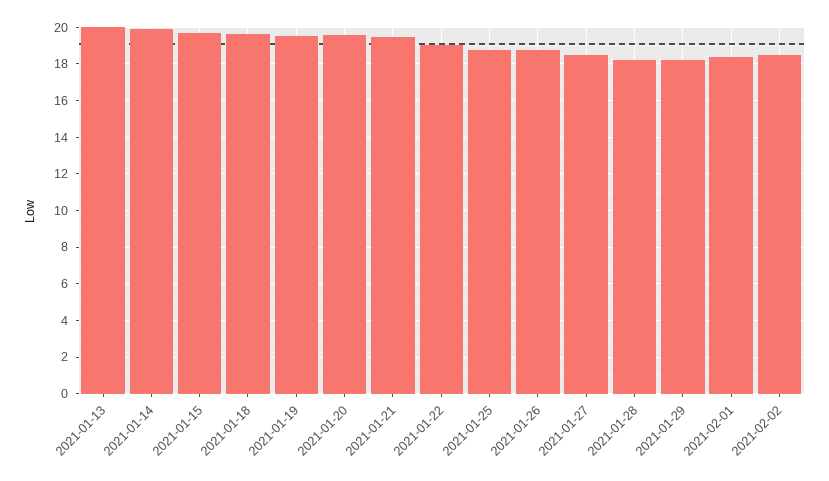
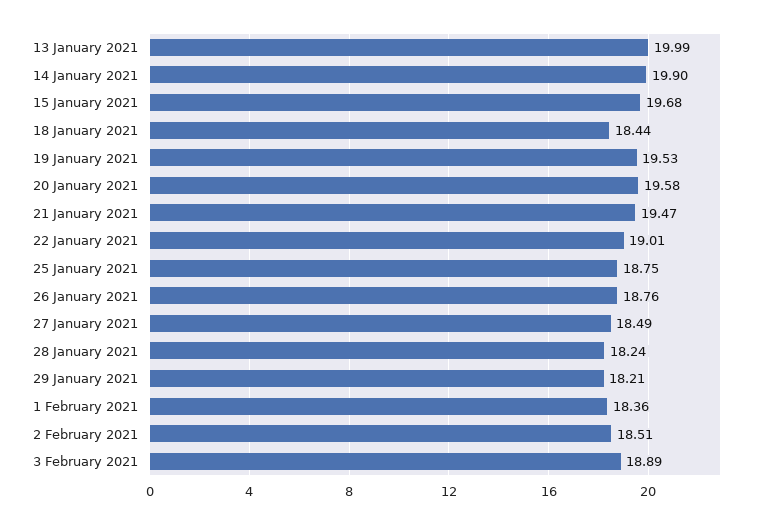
2021-01-18: 19.5 -> 18.44
3 February 2021: none -> 18.89

